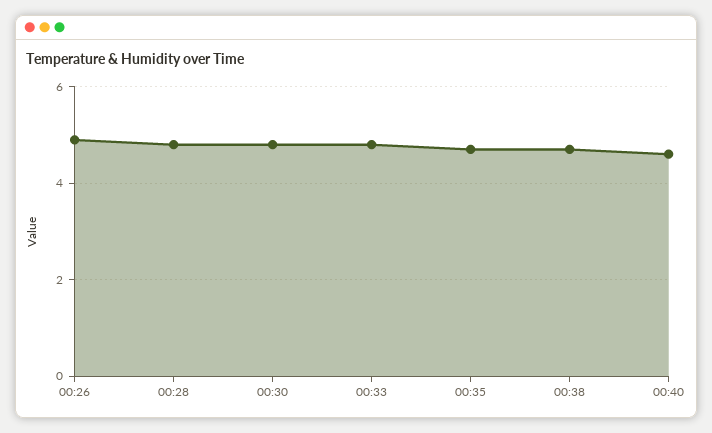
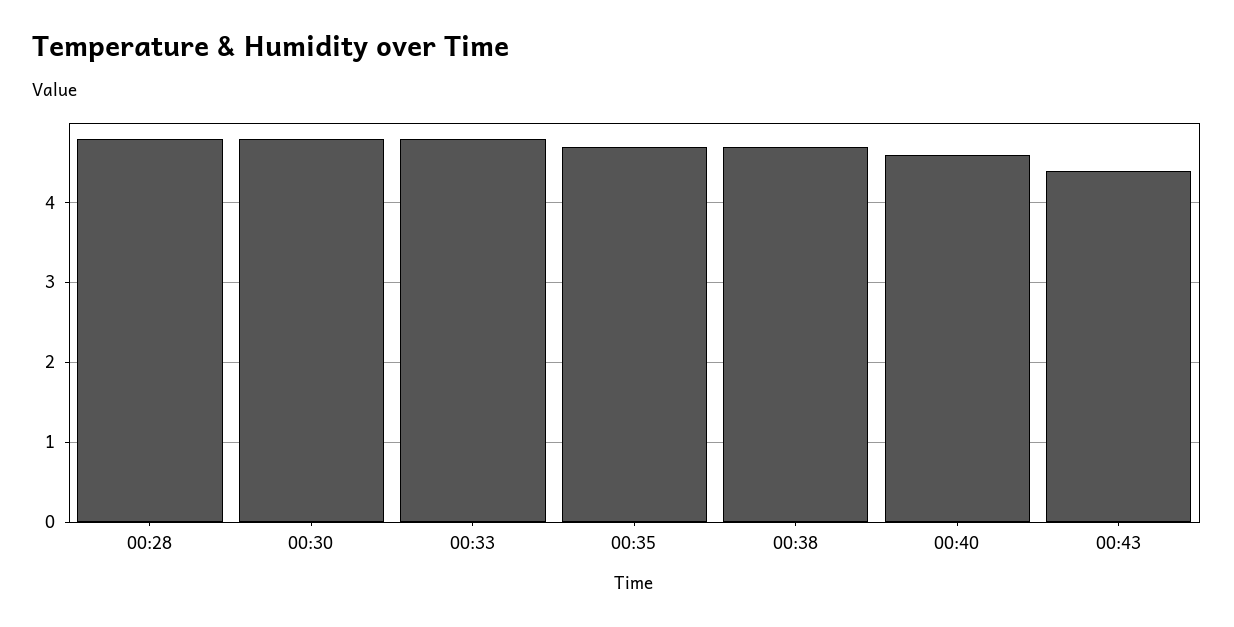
00:26: 5 -> none
00:43: none -> 4.4

